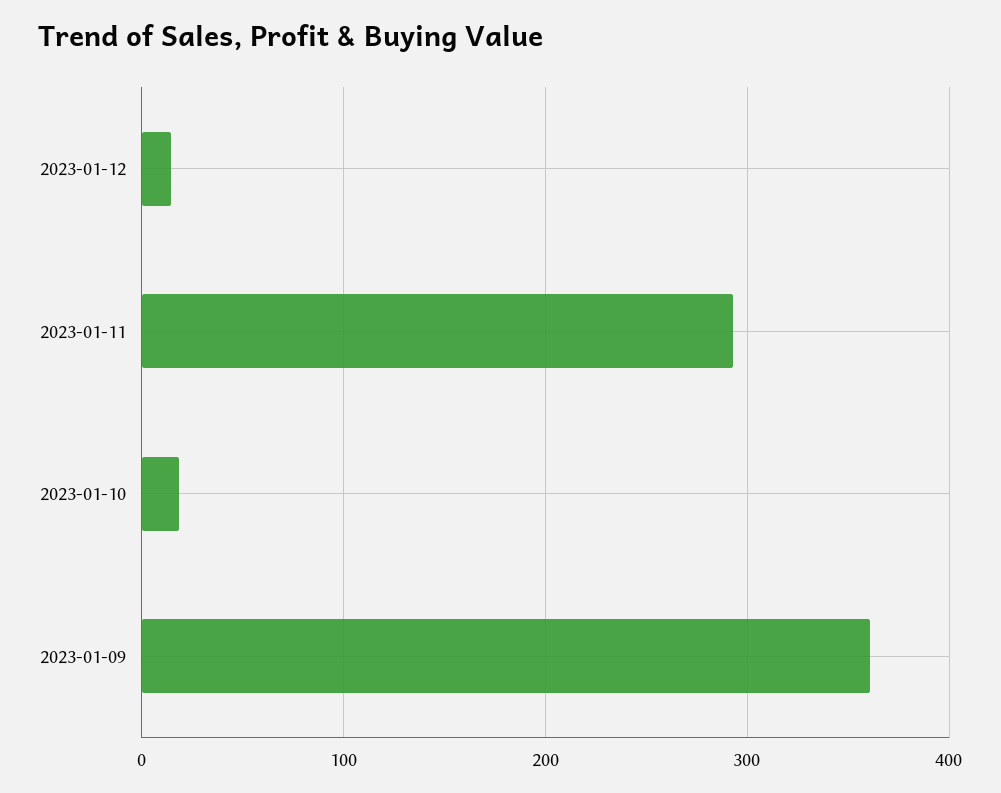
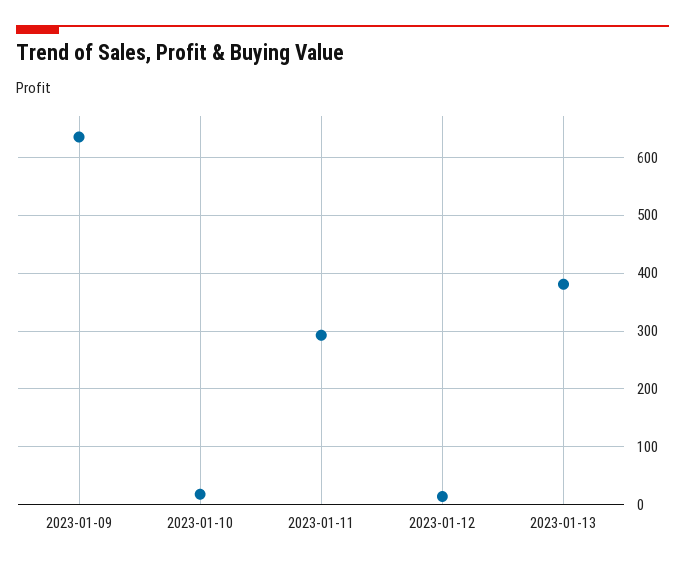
2023-01-09: 360 -> 640
2023-01-13: none -> 380

